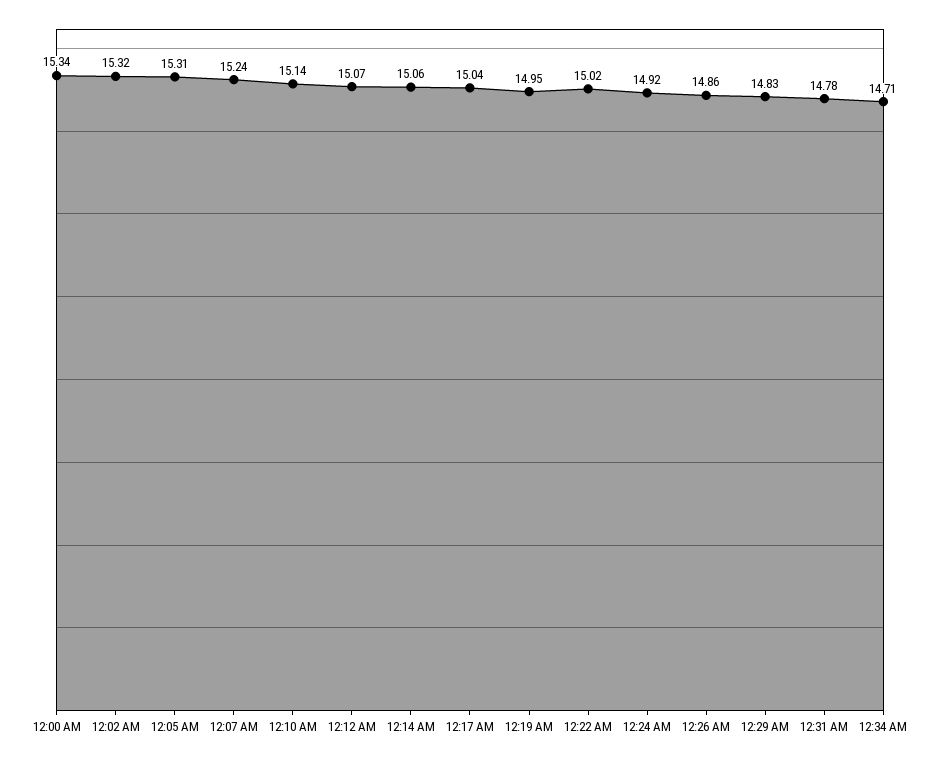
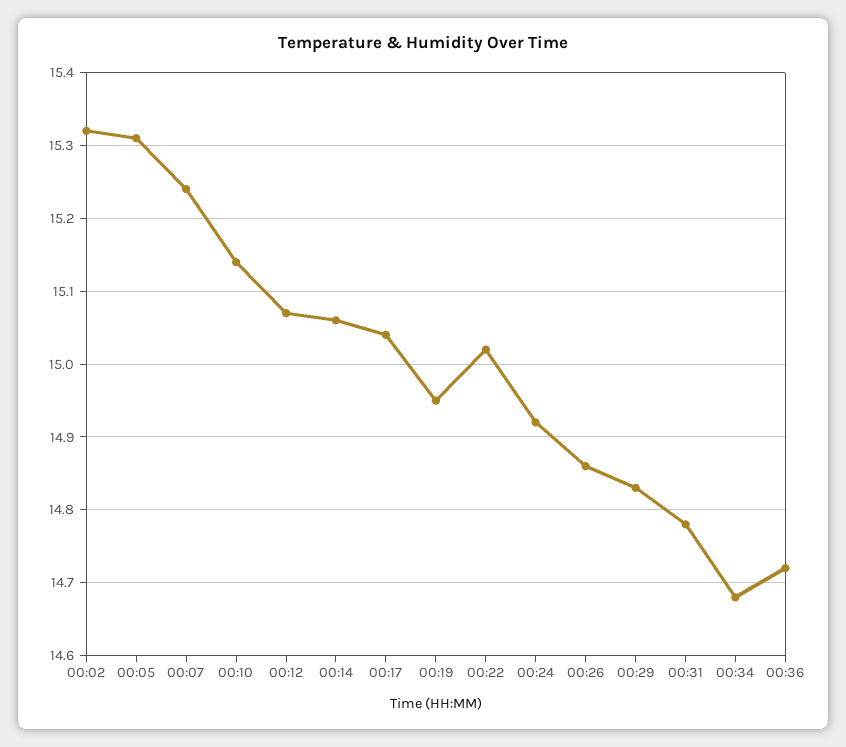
12:00 AM: 15.34 -> none
12:34 AM: 14.71 -> 14.68
00:36: none -> 14.72

